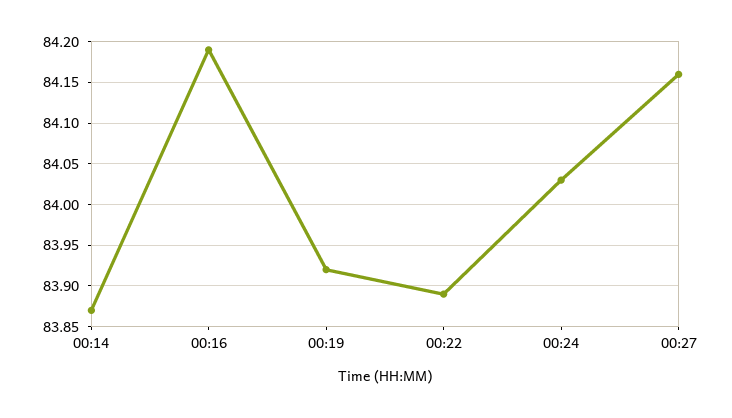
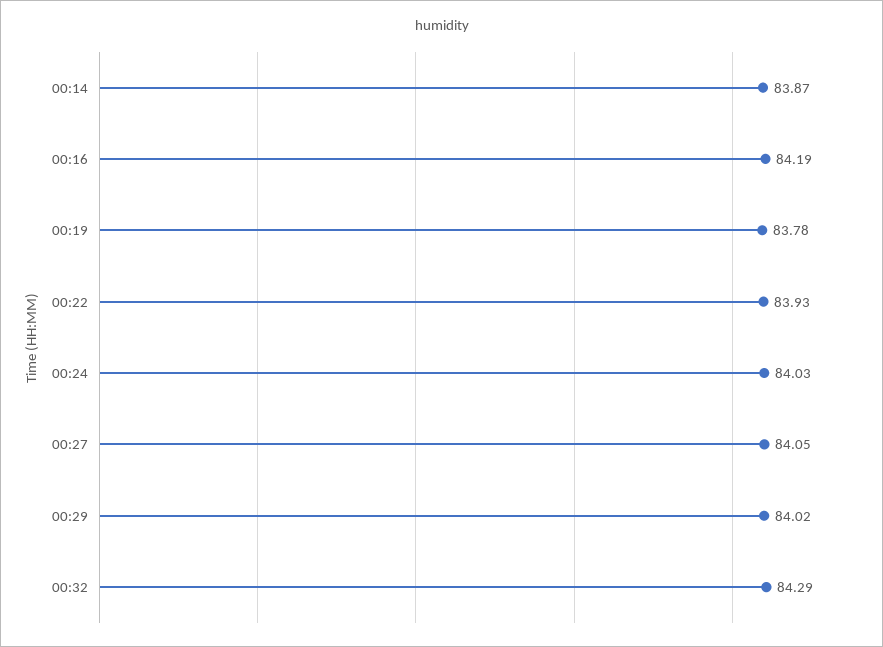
00:19: 83.92 -> 83.78
00:22: 83.89 -> 83.93
00:27: 84.16 -> 84.05
00:29: none -> 84.02
00:32: none -> 84.29

